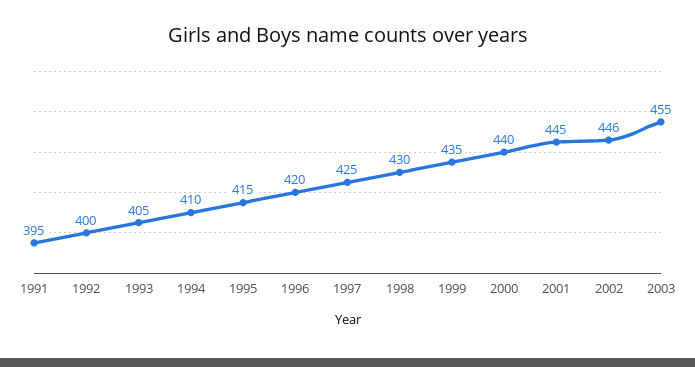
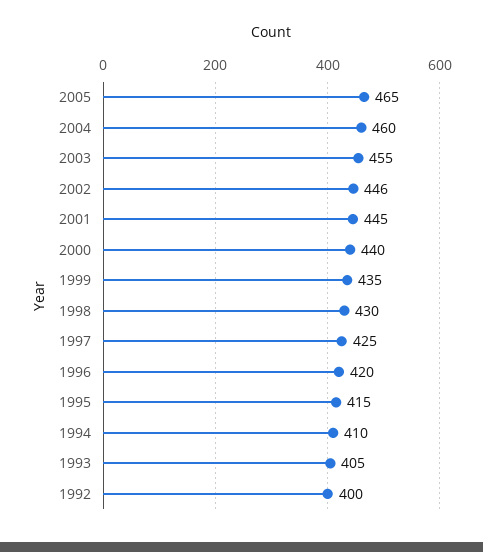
1991: 395 -> none
2005: none -> 465
2004: none -> 460

